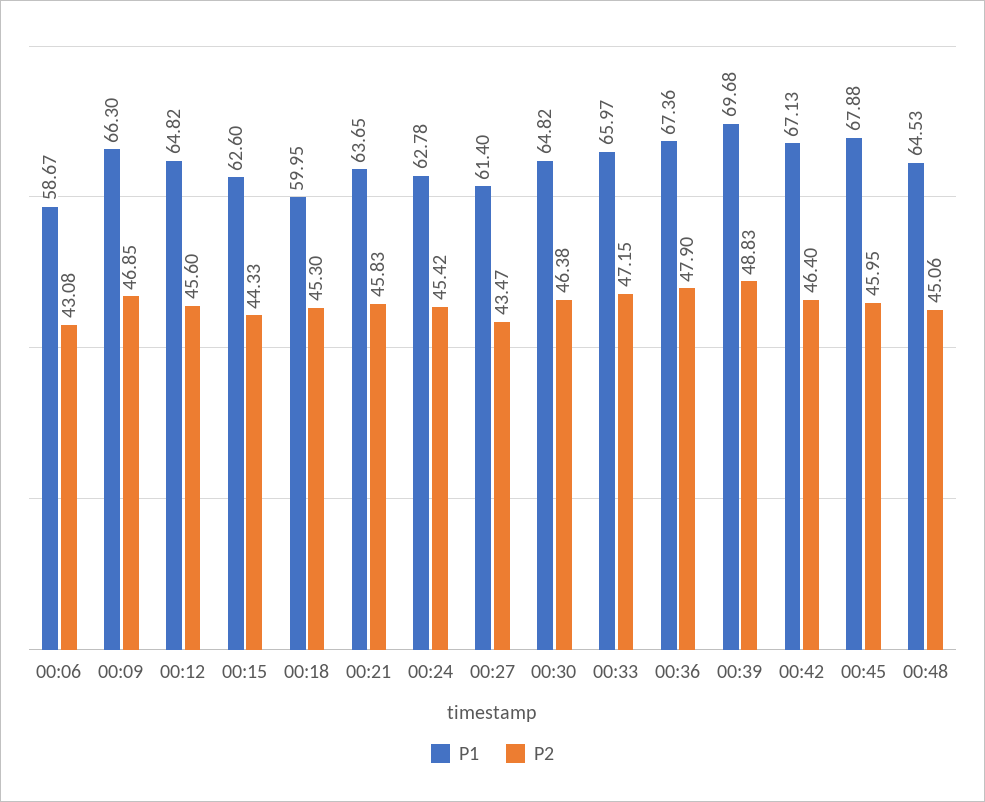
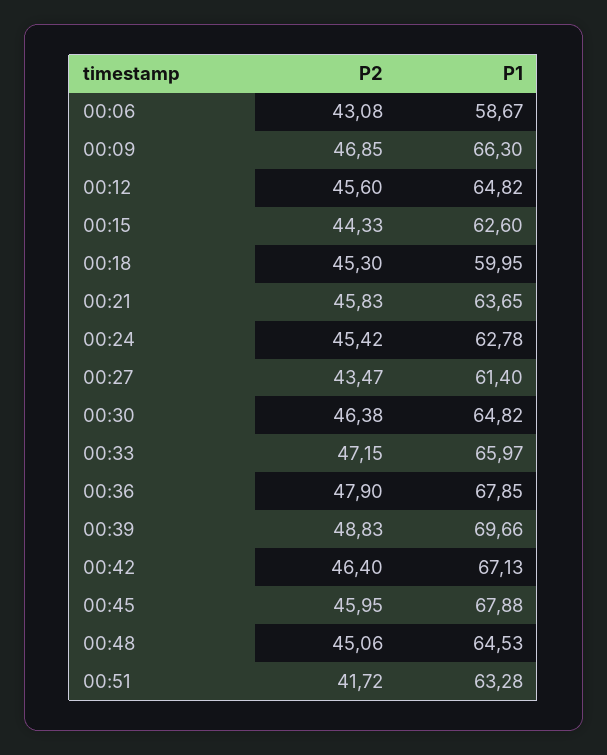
P1, 00:36: 67.36 -> 67.85
P1, 00:39: 69.68 -> 69.66
P2, 00:51: none -> 41.72
P1, 00:51: none -> 63.28

